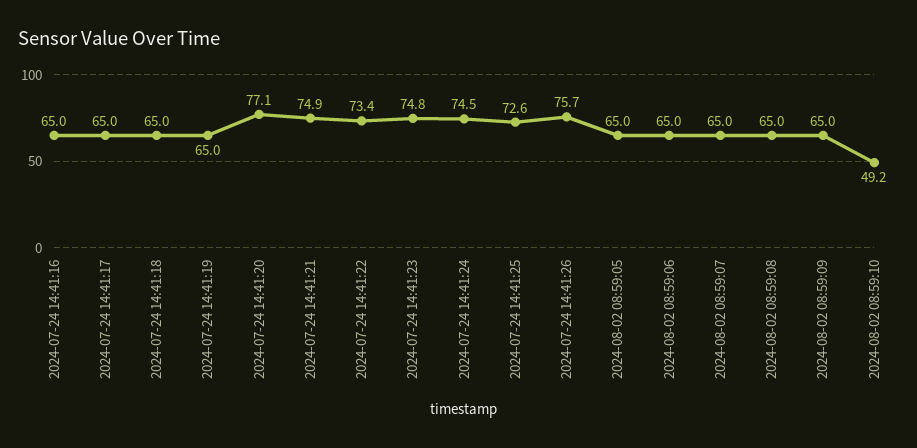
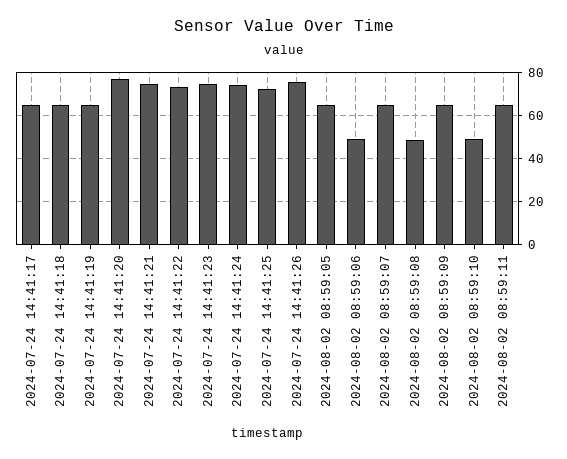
2024-07-24 14:41:16: 65 -> none
2024-08-02 08:59:06: 65 -> 50
2024-08-02 08:59:08: 65 -> 50
2024-08-02 08:59:11: none -> 65

